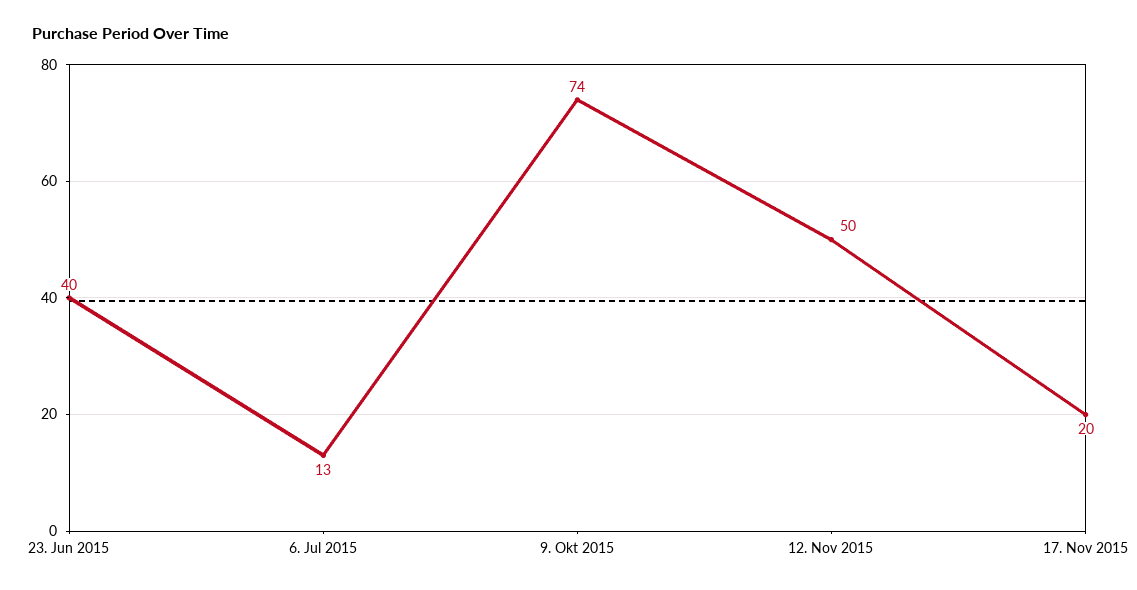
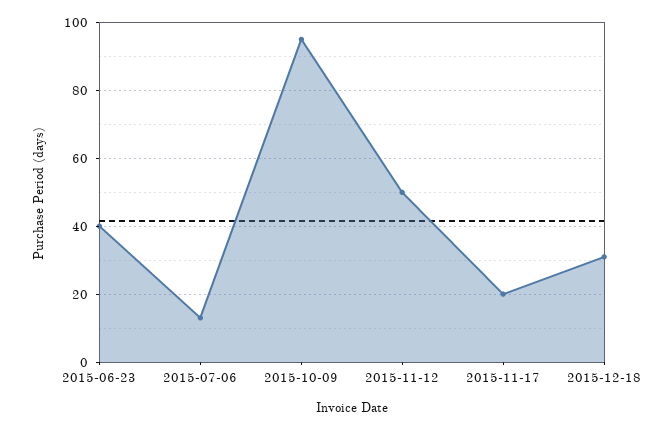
9. Okt 2015: 74 -> 95
2015-12-18: none -> 30

